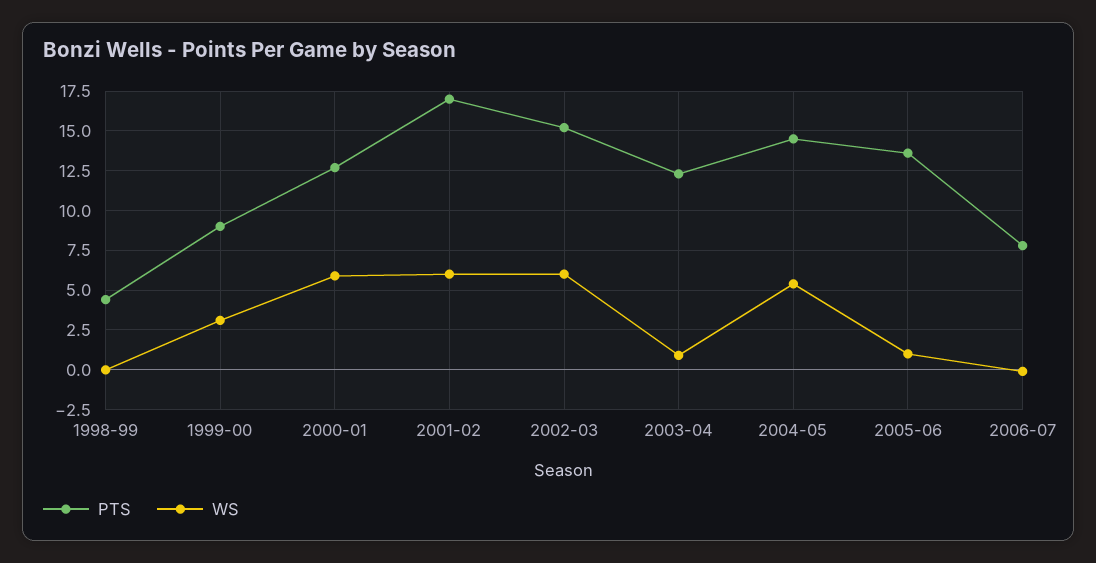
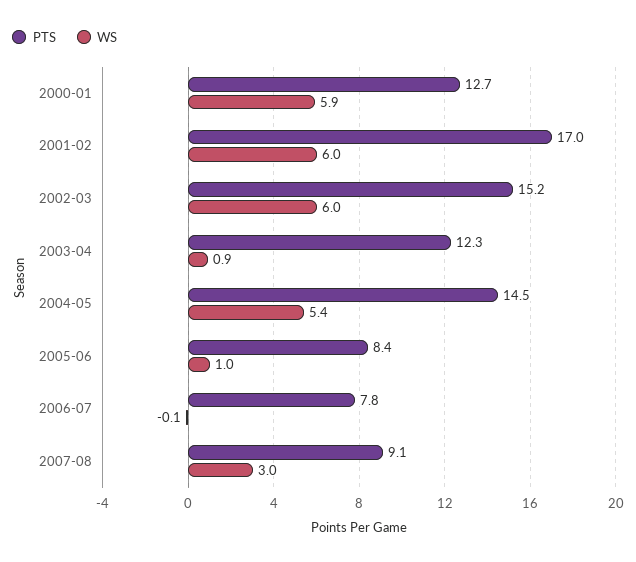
PTS, 1998-99: 4.5 -> none
WS, 1998-99: 0 -> none
PTS, 1999-00: 9 -> none
WS, 1999-00: 3 -> none
PTS, 2005-06: 13.5 -> 8.4
PTS, 2007-08: none -> 9.1
WS, 2007-08: none -> 3

